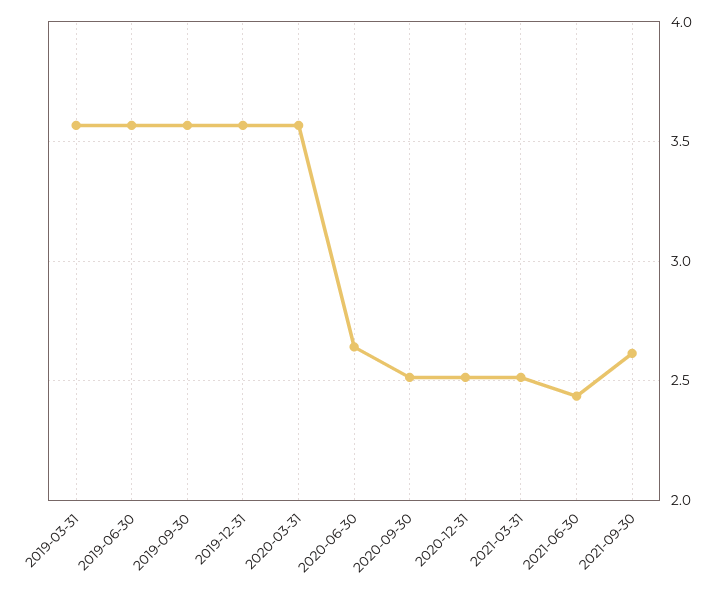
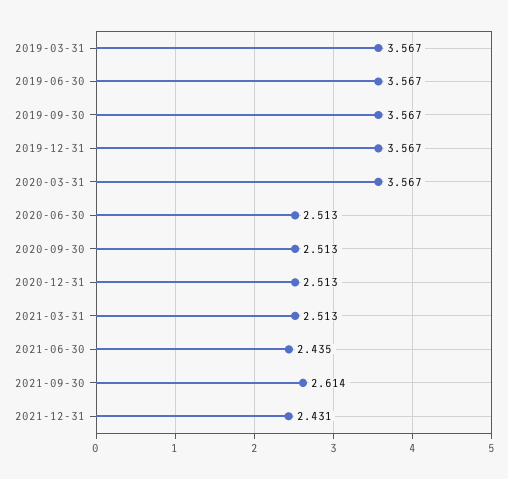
2020-06-30: 2.65 -> 2.513
2021-12-31: none -> 2.431

